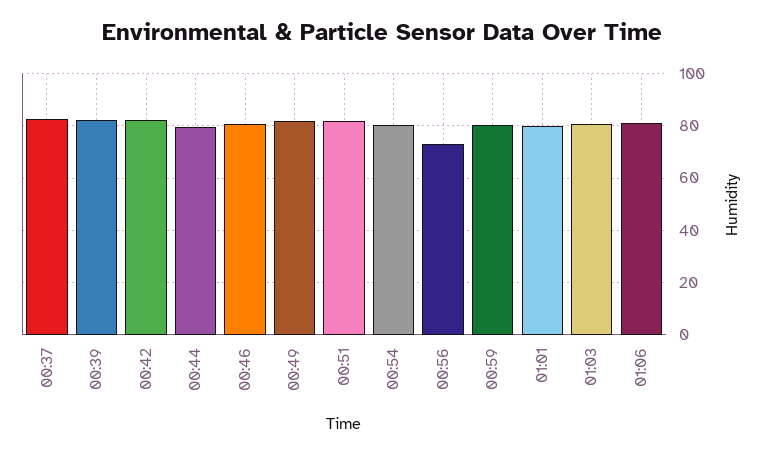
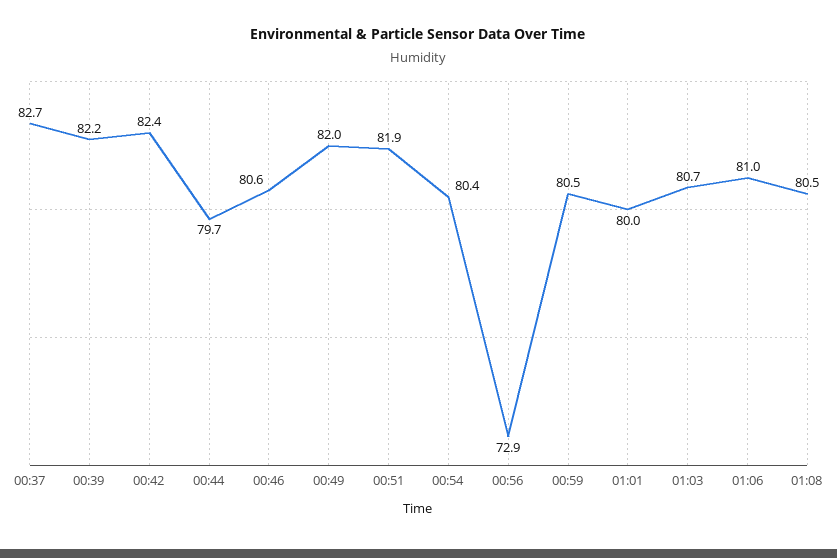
01:08: none -> 80.5

